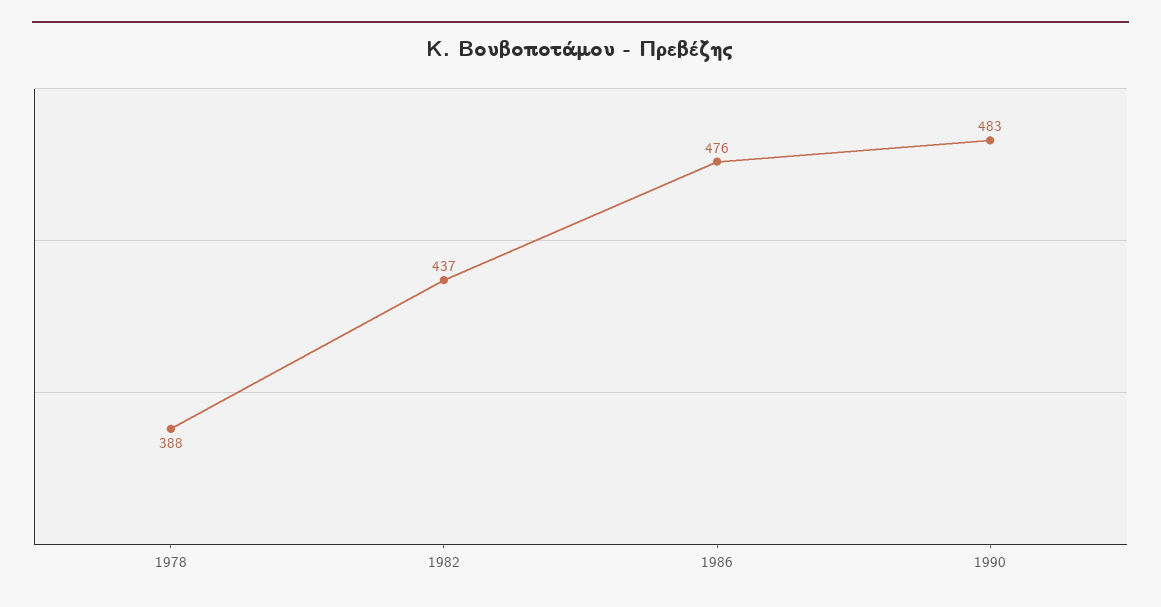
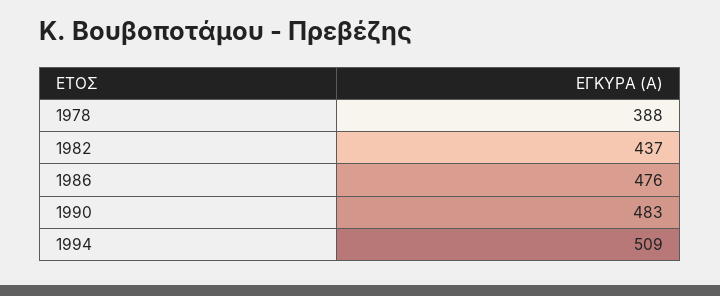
1994: none -> 509

